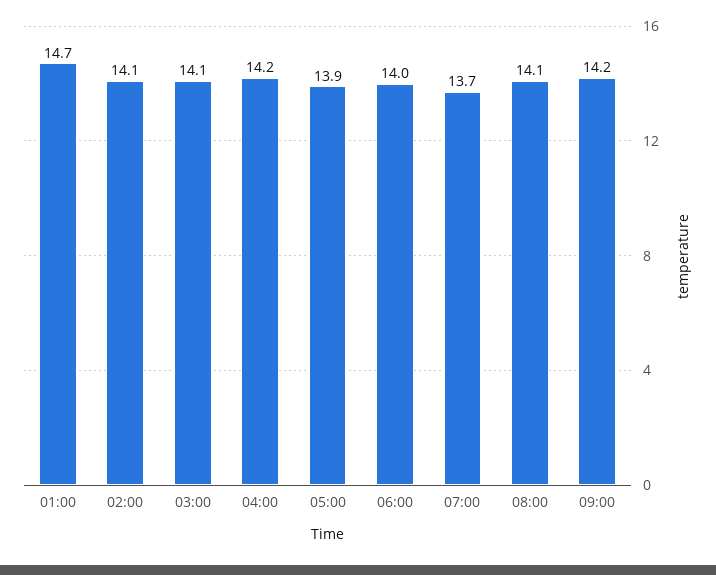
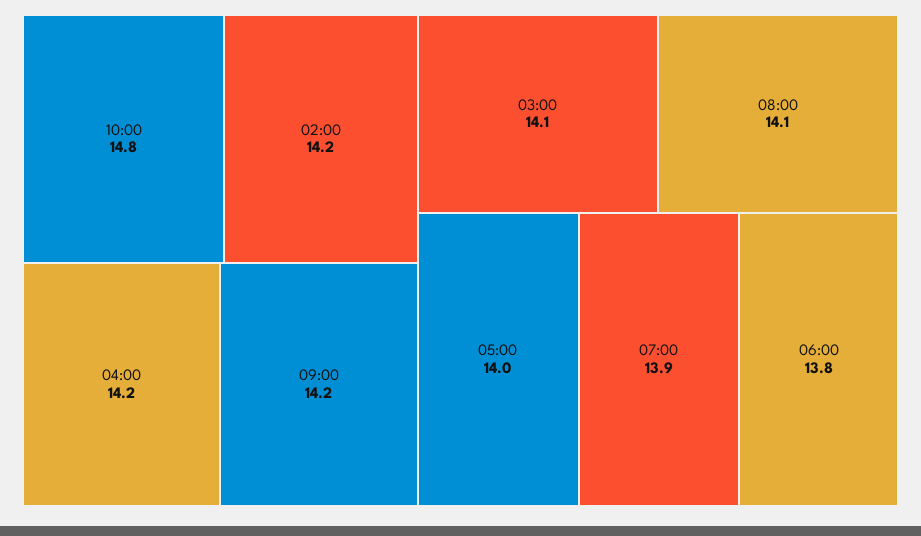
01:00: 14.7 -> none
02:00: 14.1 -> 14.2
05:00: 13.9 -> 14
06:00: 14 -> 13.8
07:00: 13.7 -> 13.9
10:00: none -> 14.8

